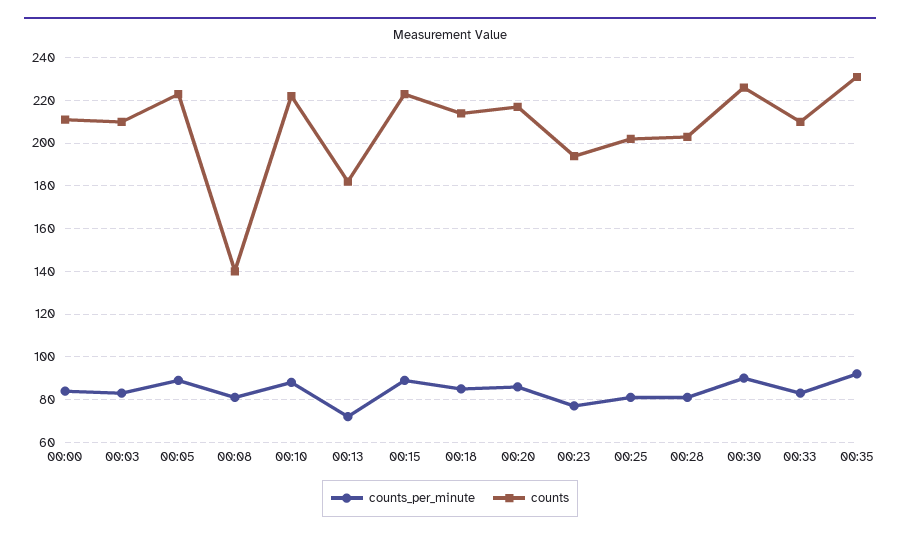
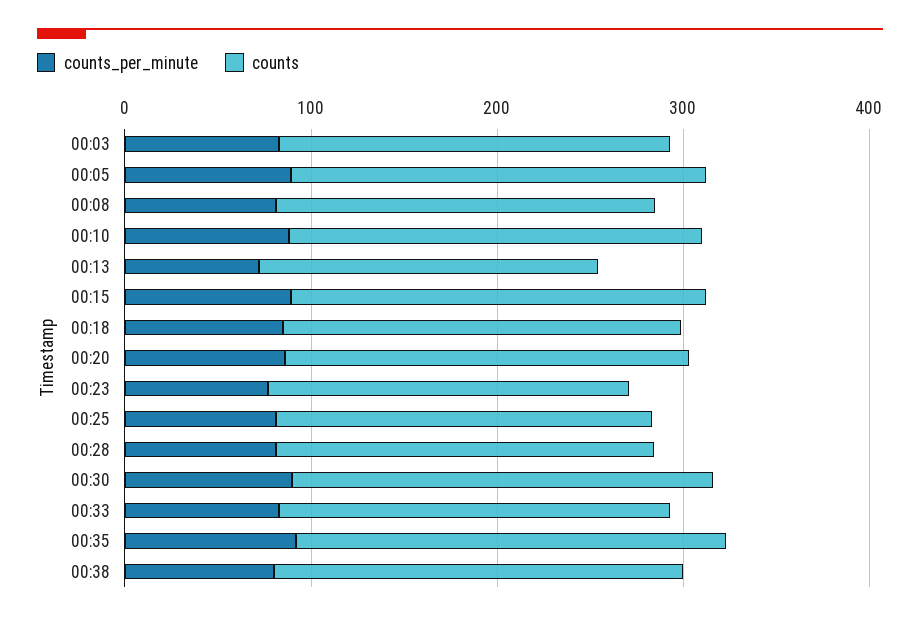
counts_per_minute, 00:00: 85 -> none
counts, 00:00: 210 -> none
counts, 00:08: 140 -> 200
counts_per_minute, 00:38: none -> 80
counts, 00:38: none -> 220

